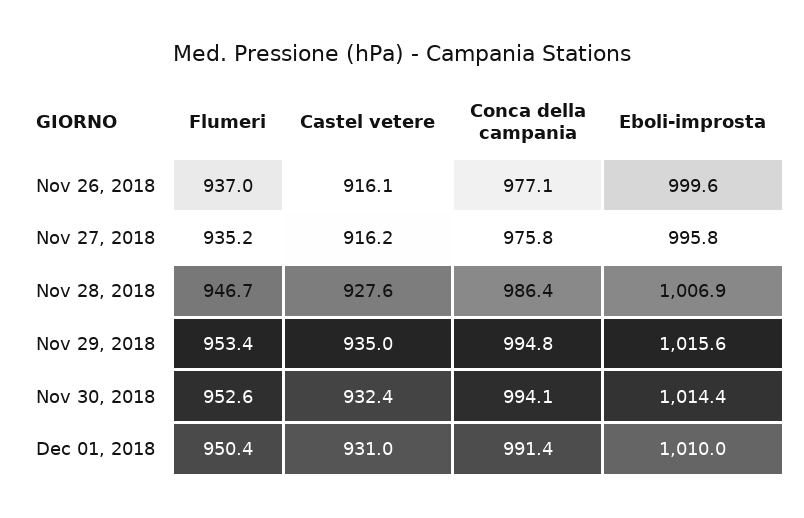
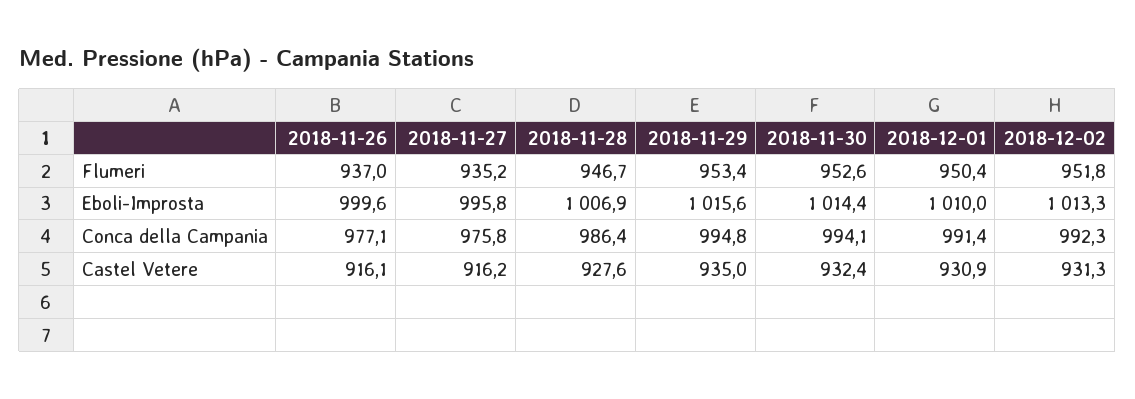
Castel vetere, Dec 01, 2018: 931 -> 930.9
Flumeri, 2018-12-02: none -> 951.8
Eboli-improsta, 2018-12-02: none -> 1013.3
Conca della campania, 2018-12-02: none -> 992.3
Castel vetere, 2018-12-02: none -> 931.3

